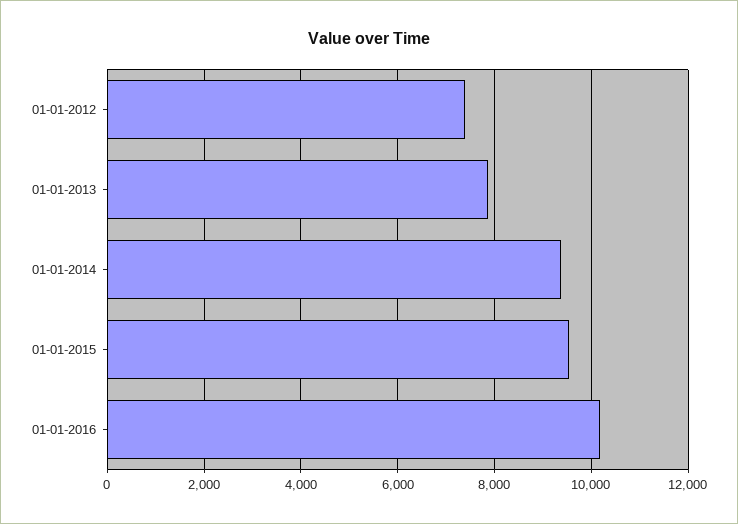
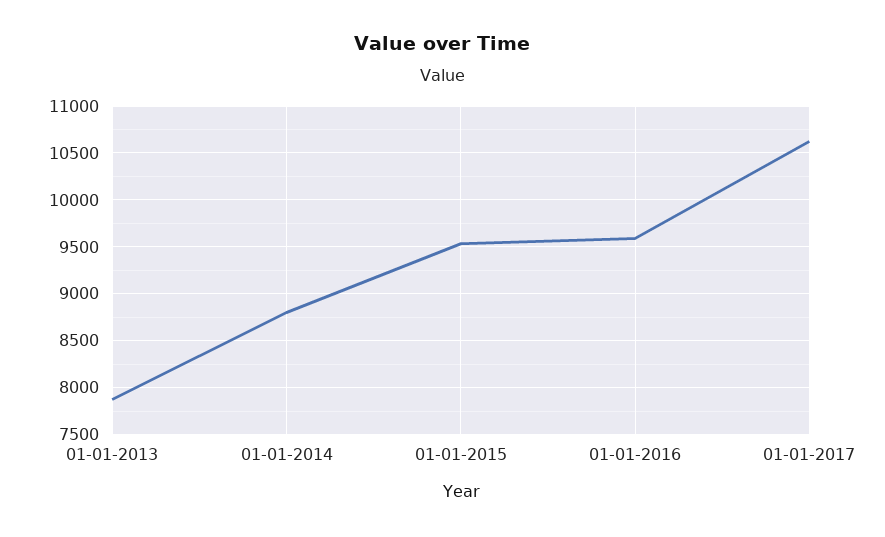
01-01-2012: 7400 -> none
01-01-2014: 9400 -> 8800
01-01-2016: 10200 -> 9600
01-01-2017: none -> 10600

